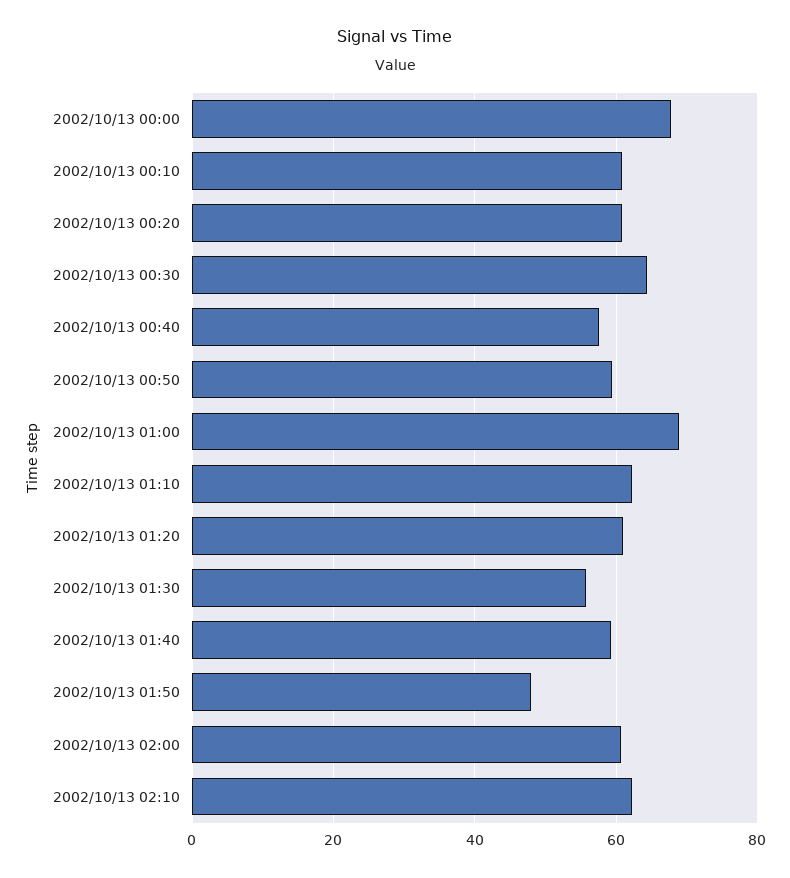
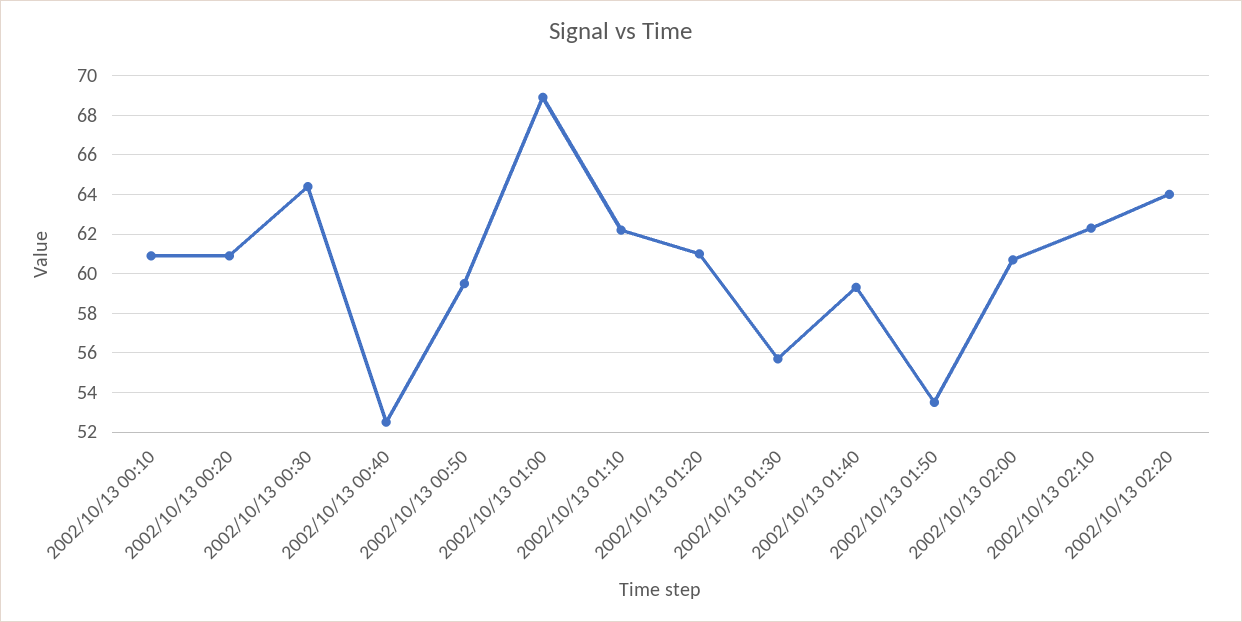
2002/10/13 00:00: 68 -> none
2002/10/13 00:40: 58 -> 52.5
2002/10/13 01:50: 48 -> 53.5
2002/10/13 02:20: none -> 64

